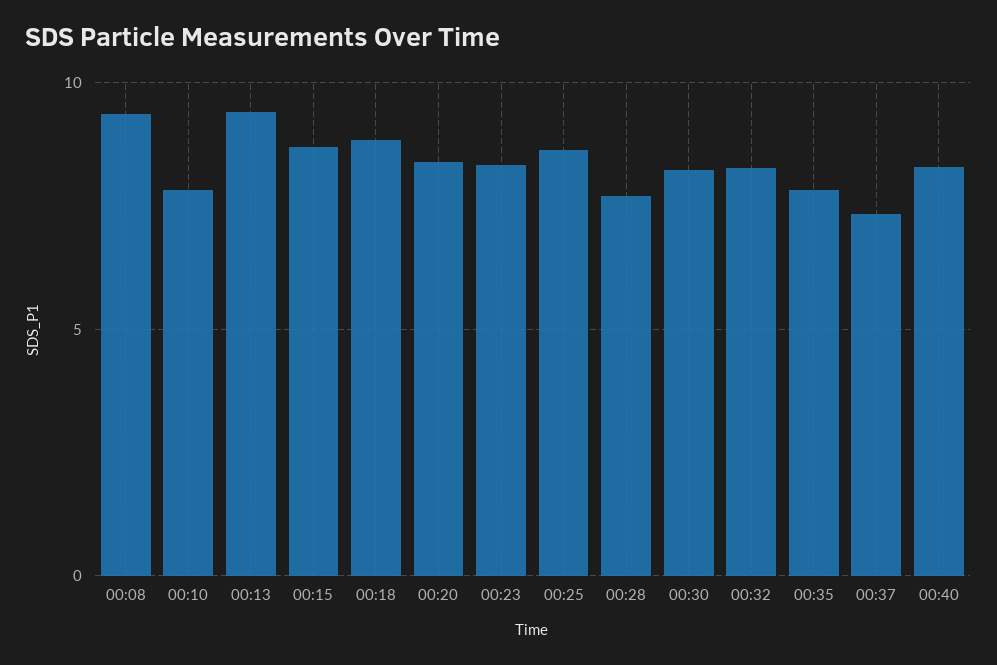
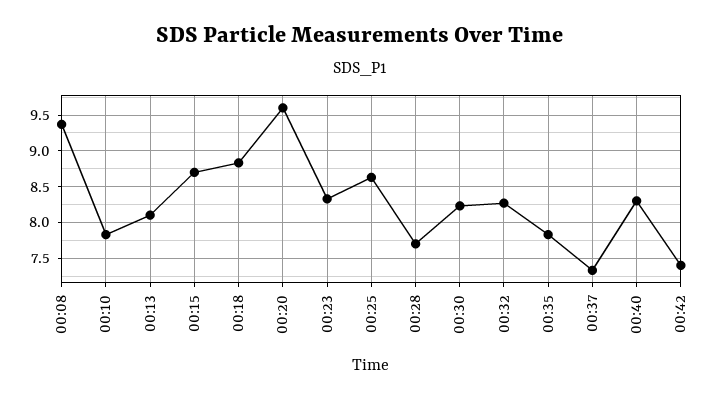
00:13: 9.5 -> 8.1
00:20: 8.5 -> 9.6
00:42: none -> 7.4

